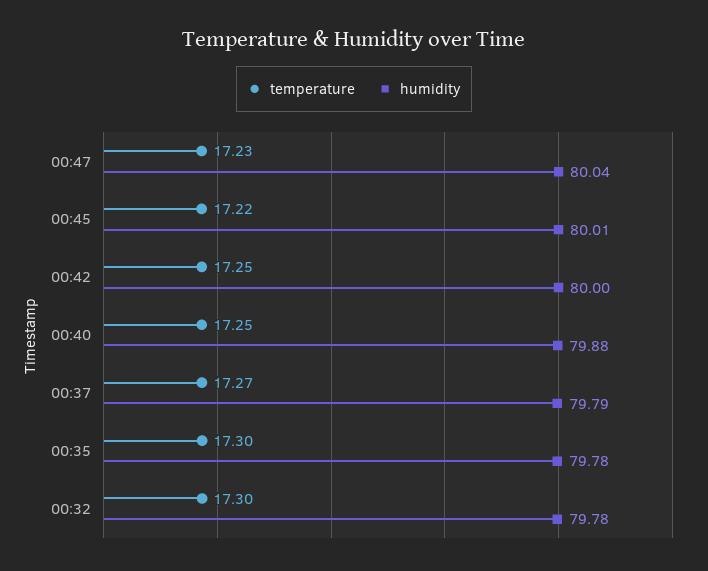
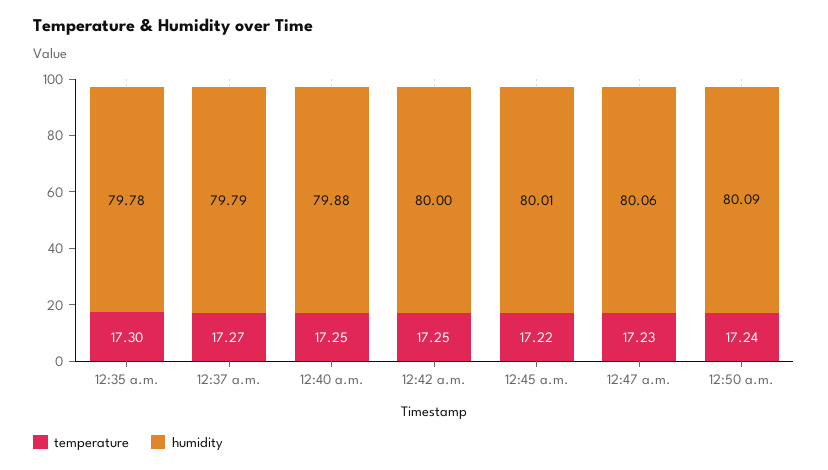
humidity, 00:47: 80.04 -> 80.06
temperature, 00:32: 17.3 -> none
humidity, 00:32: 79.78 -> none
temperature, 12:50 a.m.: none -> 17.24
humidity, 12:50 a.m.: none -> 80.09

